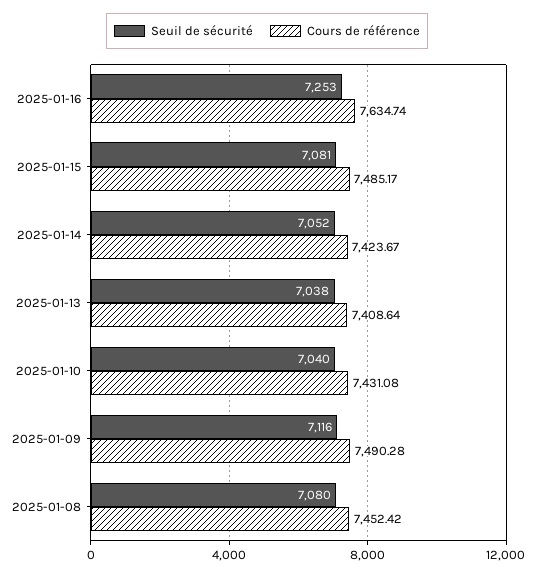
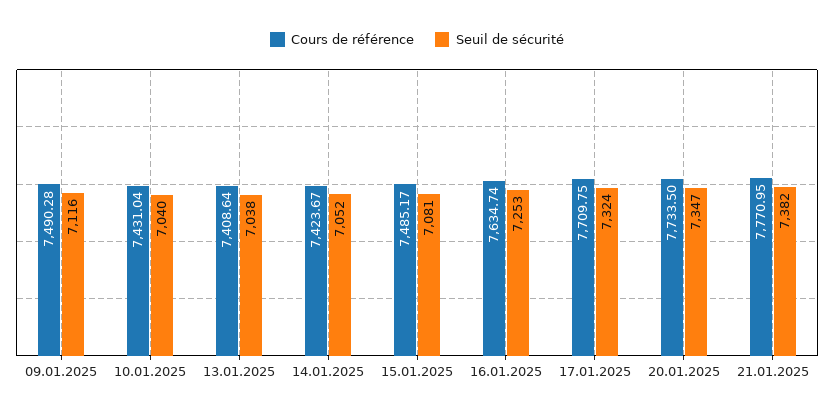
Cours de référence, 2025-01-10: 7431.08 -> 7431.04
Seuil de sécurité, 2025-01-08: 7080 -> none
Cours de référence, 2025-01-08: 7452.42 -> none
Cours de référence, 17.01.2025: none -> 7709.75
Seuil de sécurité, 17.01.2025: none -> 7324
Cours de référence, 20.01.2025: none -> 7733.5
Seuil de sécurité, 20.01.2025: none -> 7347
Cours de référence, 21.01.2025: none -> 7770.95
Seuil de sécurité, 21.01.2025: none -> 7382

